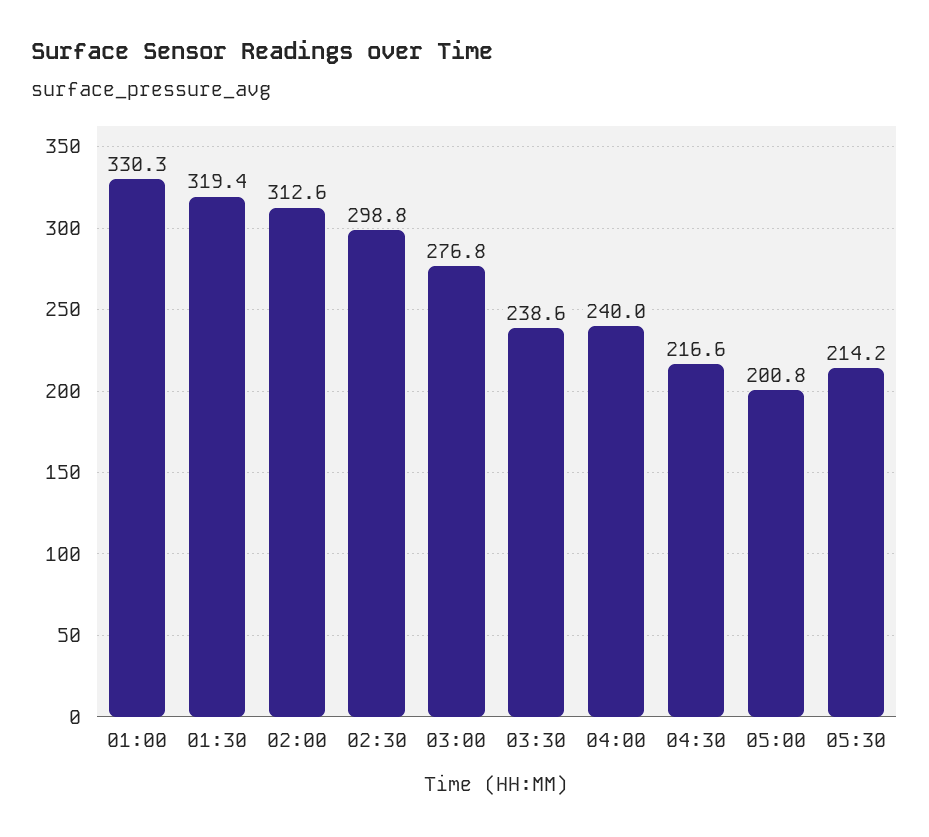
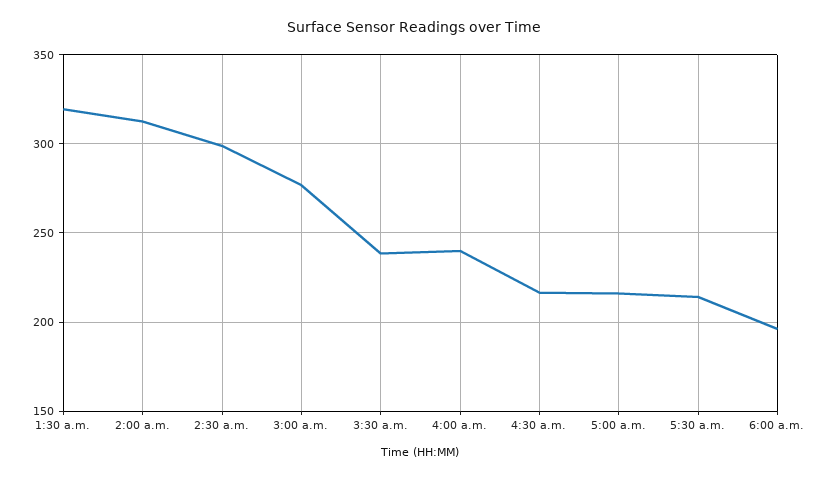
01:00: 330.3 -> none
05:00: 200.8 -> 215
6:00 a.m.: none -> 195

